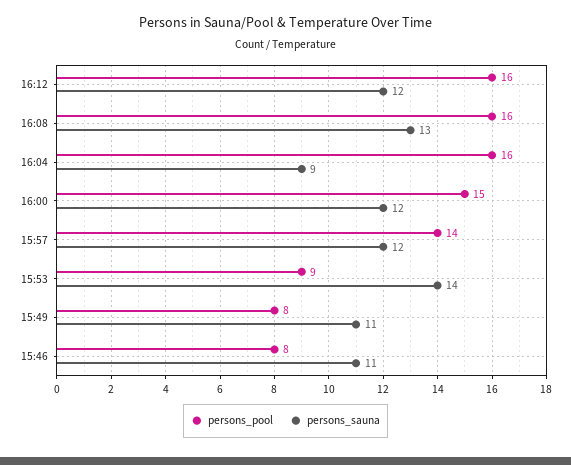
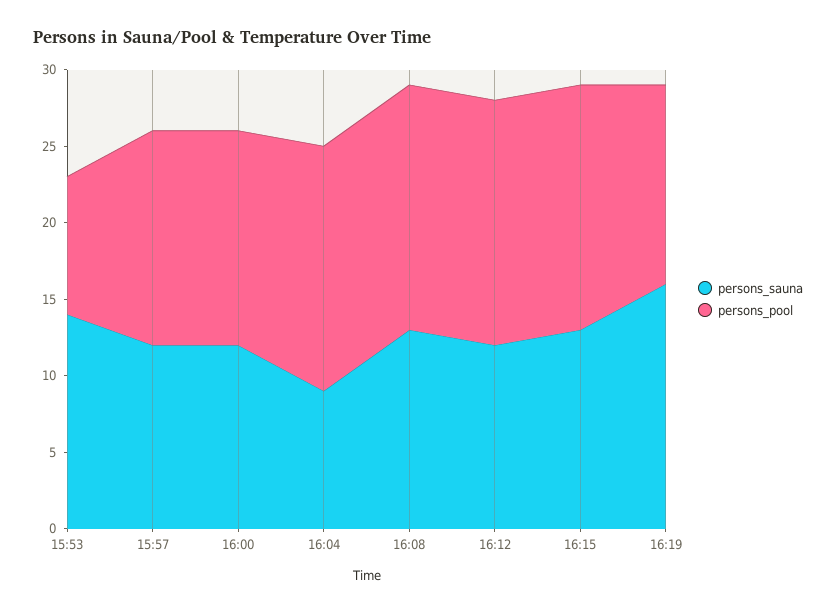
persons_pool, 16:00: 15 -> 14
persons_pool, 15:49: 8 -> none
persons_sauna, 15:49: 11 -> none
persons_pool, 15:46: 8 -> none
persons_sauna, 15:46: 11 -> none
persons_sauna, 16:15: none -> 13
persons_pool, 16:15: none -> 16
persons_sauna, 16:19: none -> 16
persons_pool, 16:19: none -> 13

